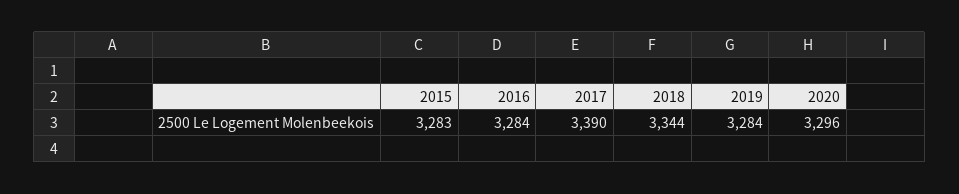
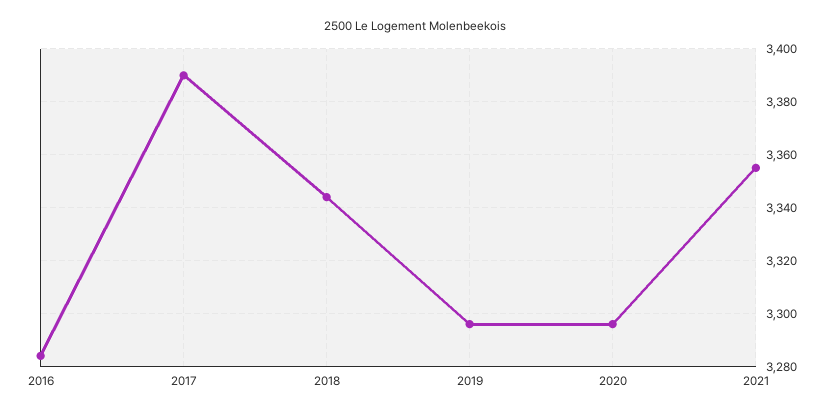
2015: 3283 -> none
2019: 3284 -> 3295
2021: none -> 3355

